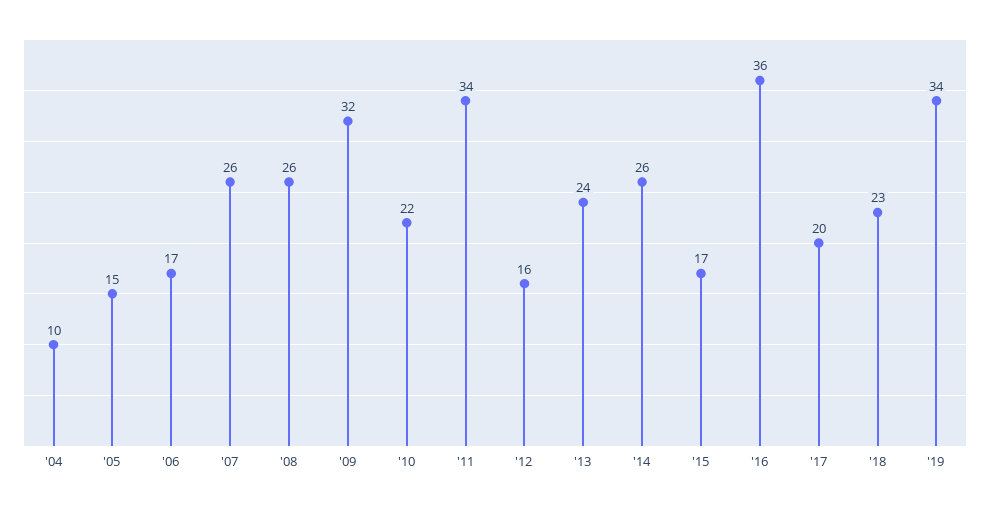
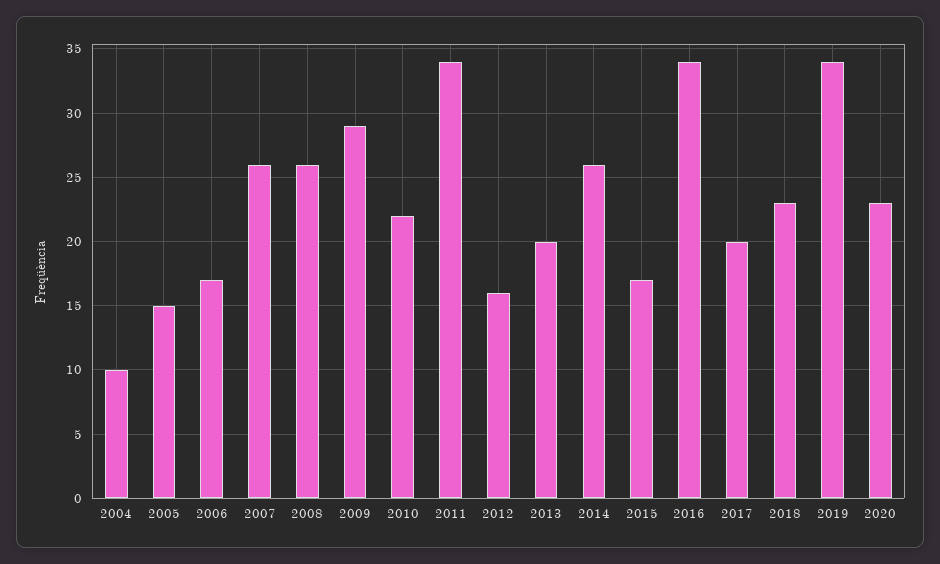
'09: 32 -> 29
'13: 24 -> 20
'16: 36 -> 34
2020: none -> 23

